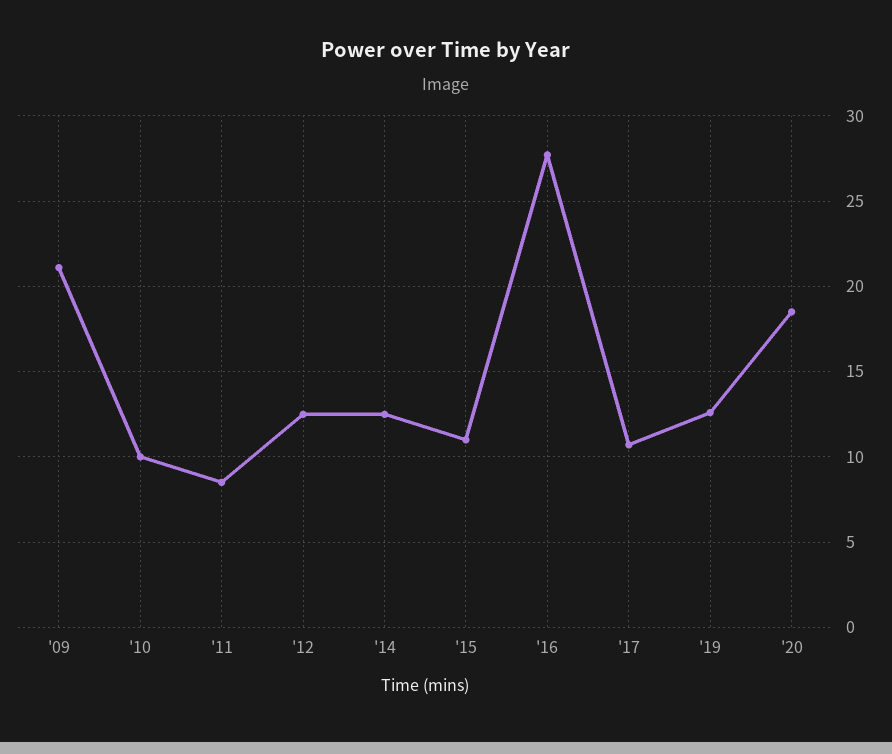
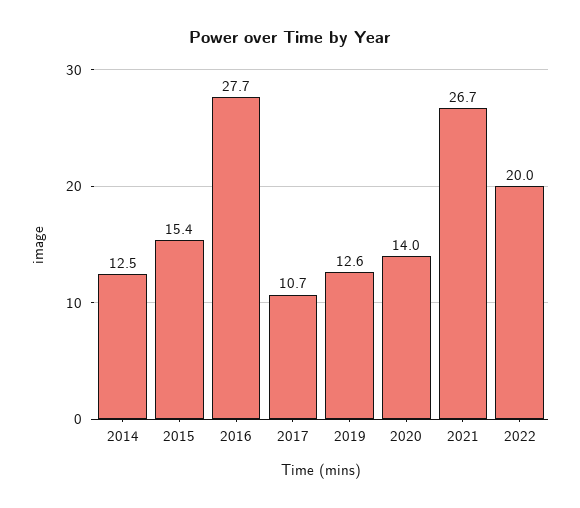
'09: 21 -> none
'10: 10 -> none
'11: 8.5 -> none
'12: 12.5 -> none
'15: 11 -> 15.4
'20: 18.5 -> 14
2021: none -> 26.7
2022: none -> 20

